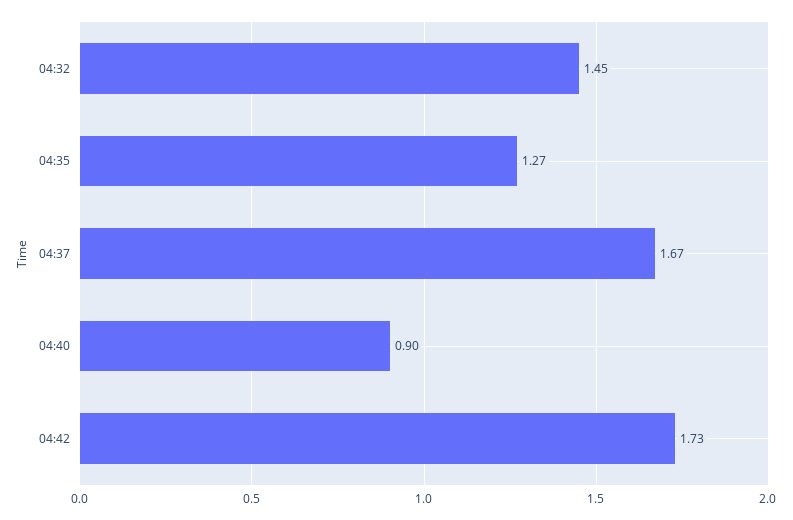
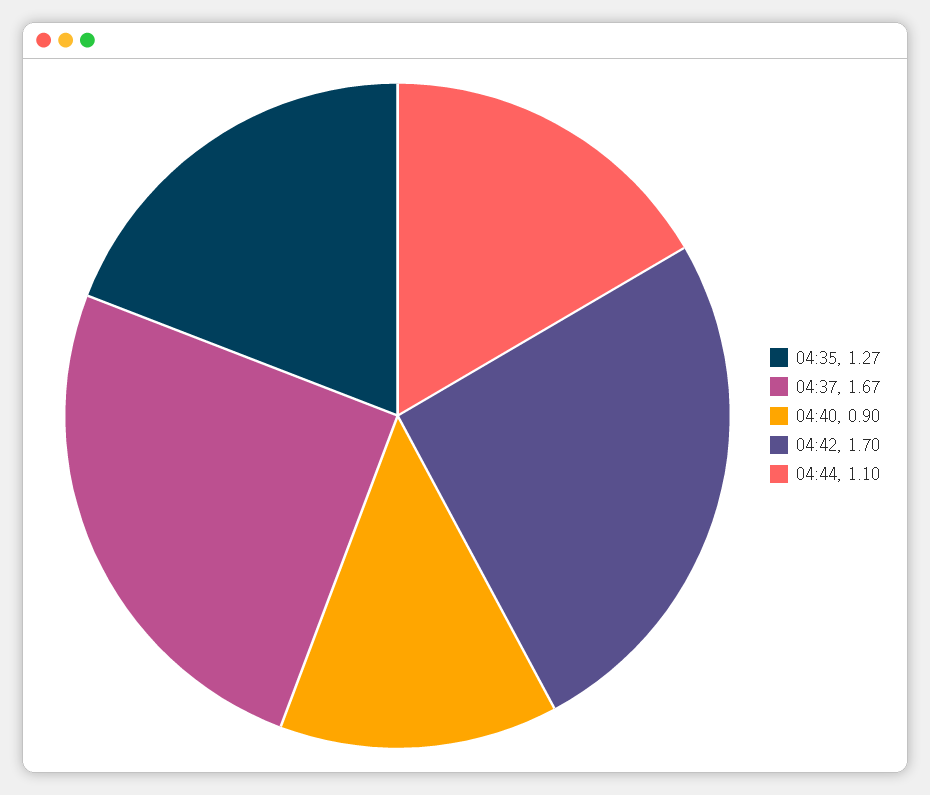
04:32: 1.45 -> none
04:42: 1.73 -> 1.7
04:44: none -> 1.1

